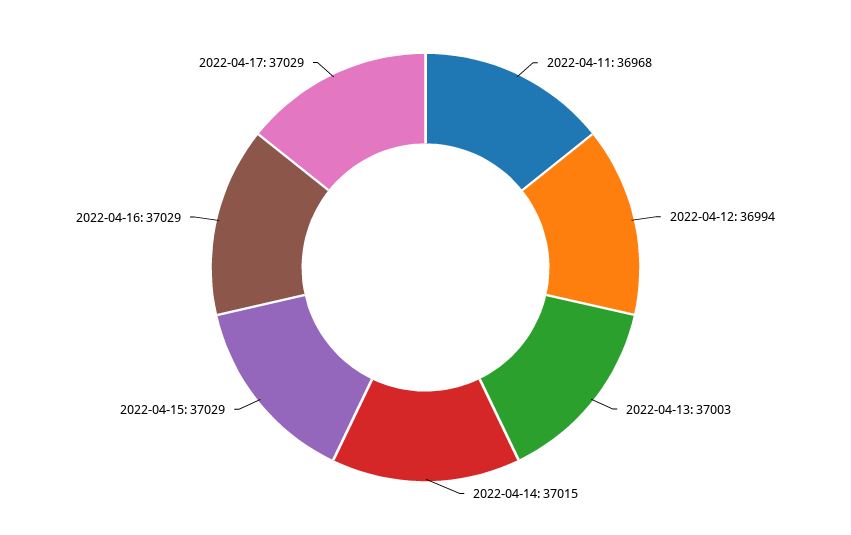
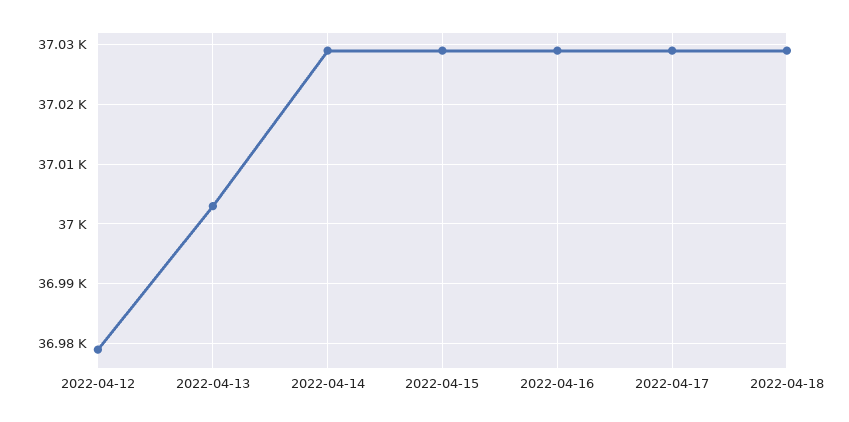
2022-04-11: 36968 -> none
2022-04-12: 36994 -> 36980
2022-04-14: 37015 -> 37030
2022-04-18: none -> 37030

